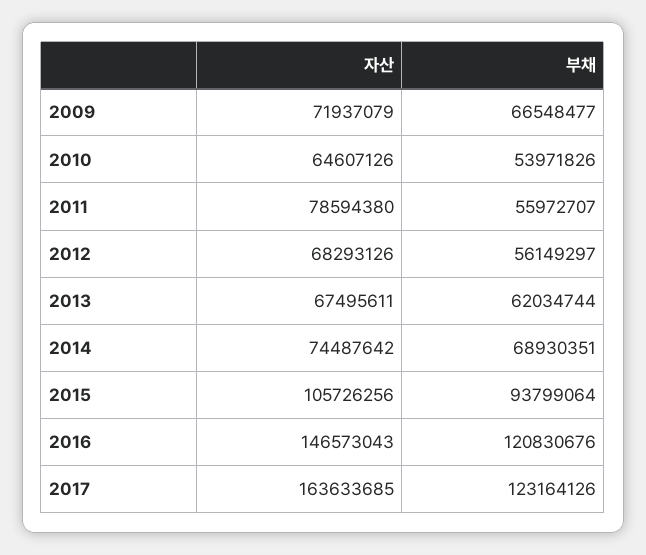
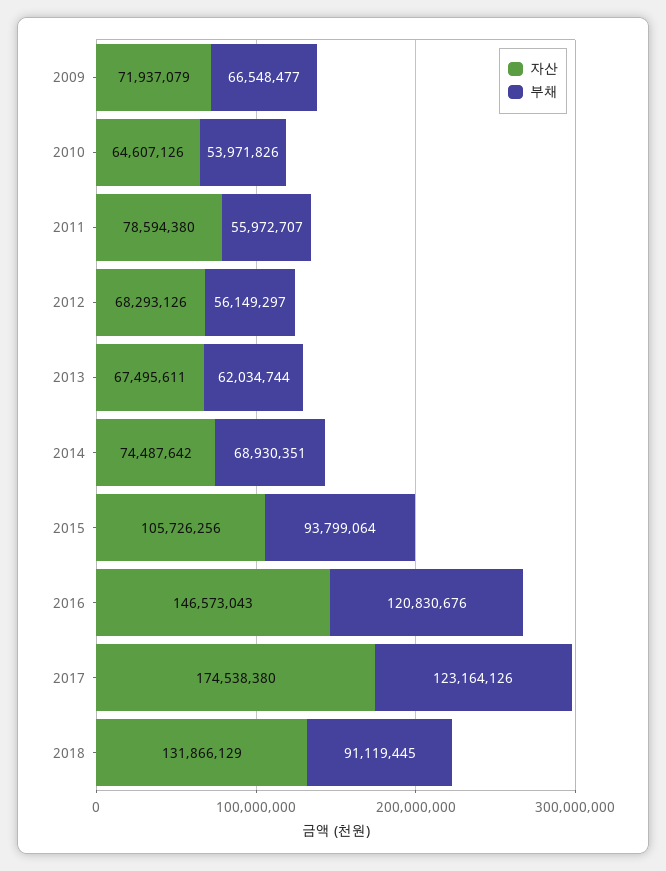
자산, 2017: 163633685 -> 174538380
자산, 2018: none -> 131866129
부채, 2018: none -> 91119445

